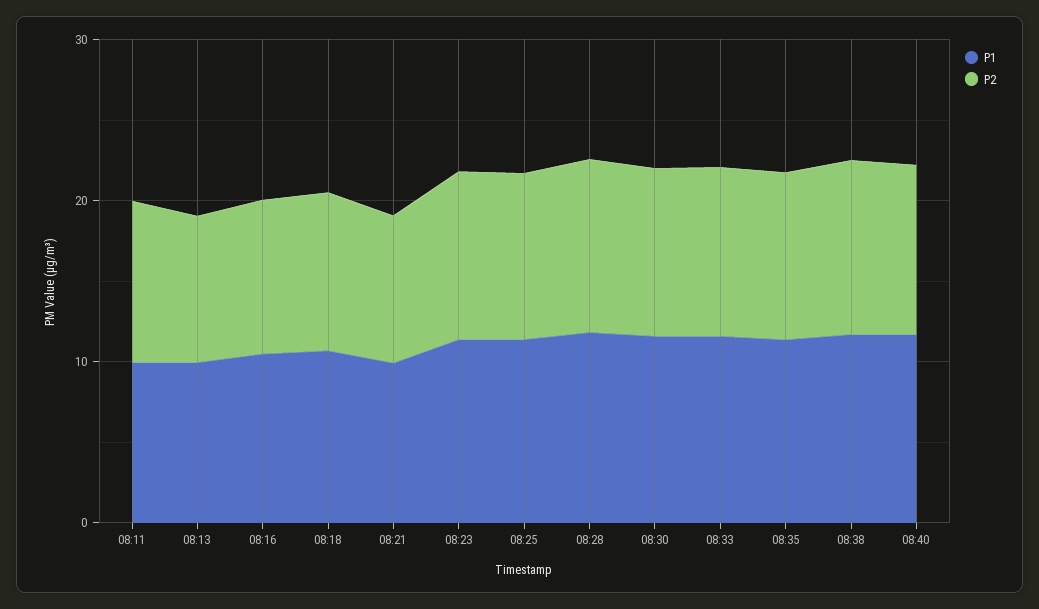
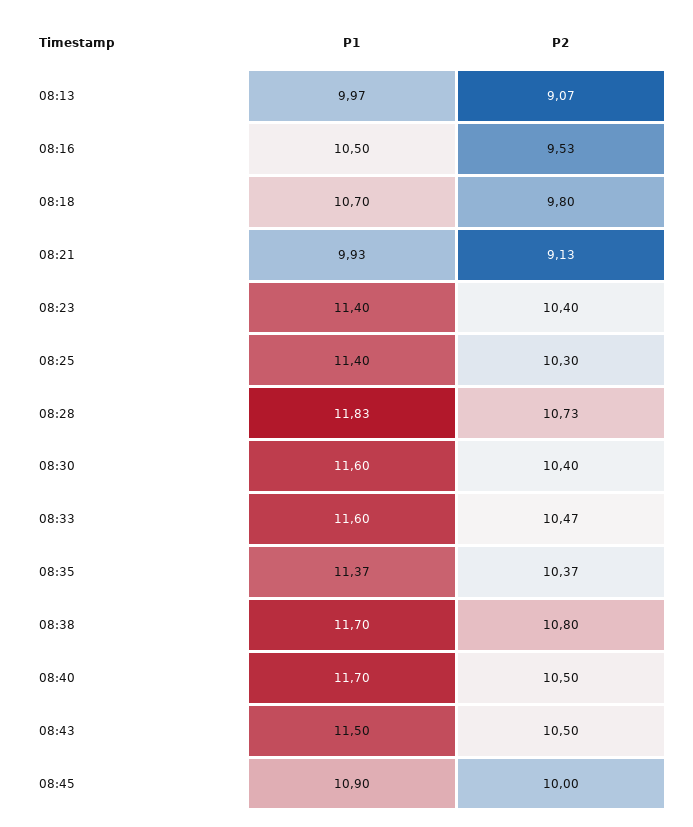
P1, 08:11: 10 -> none
P2, 08:11: 10 -> none
P1, 08:43: none -> 11.5
P2, 08:43: none -> 10.5
P1, 08:45: none -> 10.9
P2, 08:45: none -> 10

